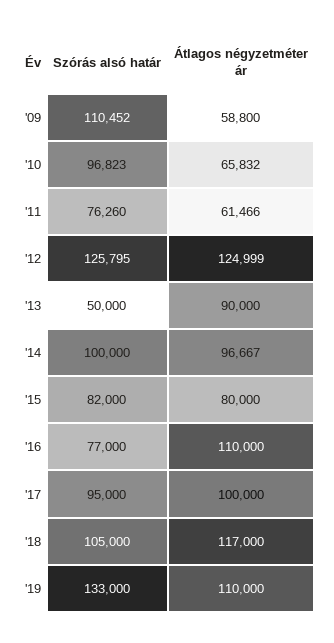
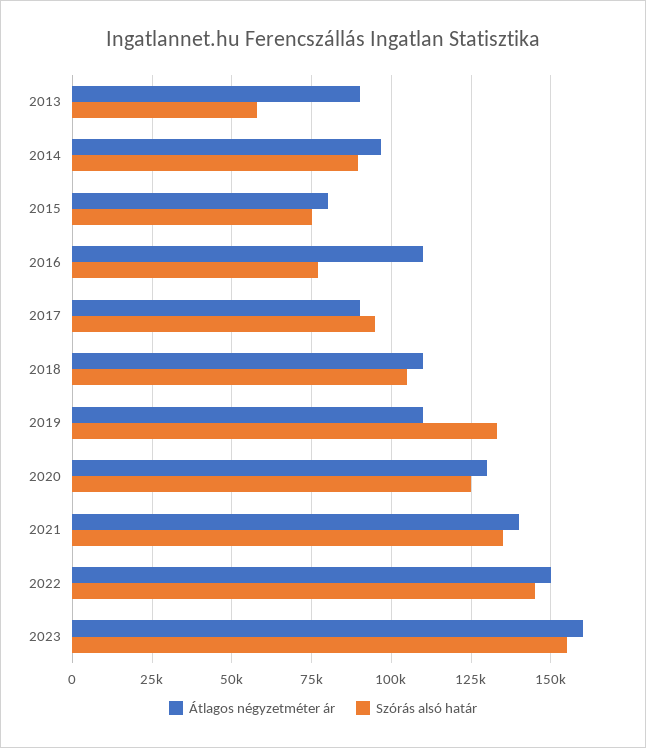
Szórás alsó határ, '09: 110452 -> none
Átlagos négyzetméter ár, '09: 58800 -> none
Szórás alsó határ, '10: 96823 -> none
Átlagos négyzetméter ár, '10: 65832 -> none
Szórás alsó határ, '11: 76260 -> none
Átlagos négyzetméter ár, '11: 61466 -> none
Szórás alsó határ, '12: 125795 -> none
Átlagos négyzetméter ár, '12: 124999 -> none
Szórás alsó határ, '13: 50000 -> 57500
Szórás alsó határ, '14: 100000 -> 90000
Szórás alsó határ, '15: 82000 -> 75000
Átlagos négyzetméter ár, '17: 100000 -> 90000
Átlagos négyzetméter ár, '18: 117000 -> 110000
Átlagos négyzetméter ár, 2020: none -> 130000
Szórás alsó határ, 2020: none -> 125000
Átlagos négyzetméter ár, 2021: none -> 140000
Szórás alsó határ, 2021: none -> 135000
Átlagos négyzetméter ár, 2022: none -> 150000
Szórás alsó határ, 2022: none -> 145000
Átlagos négyzetméter ár, 2023: none -> 160000
Szórás alsó határ, 2023: none -> 155000

